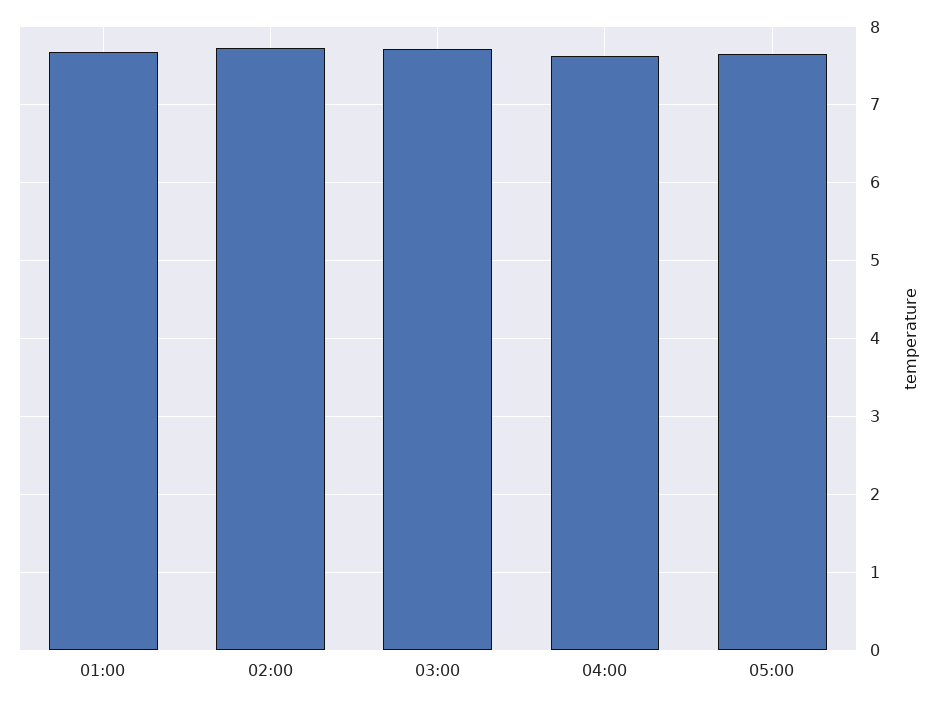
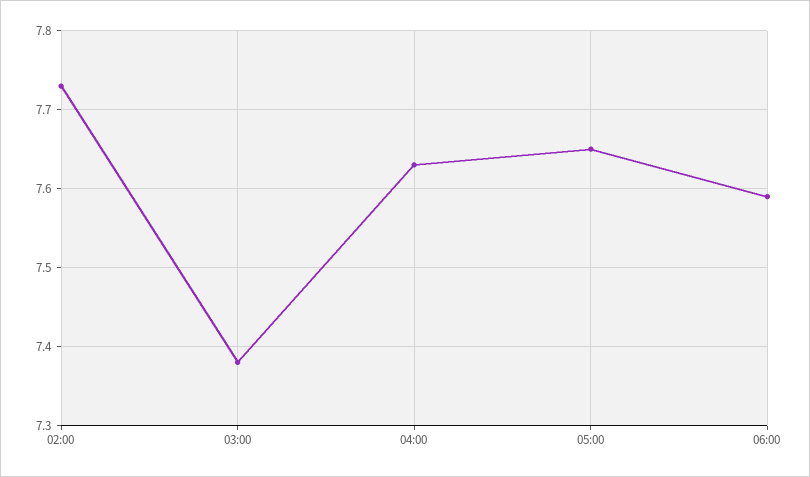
01:00: 7.7 -> none
03:00: 7.7 -> 7.38
06:00: none -> 7.59

